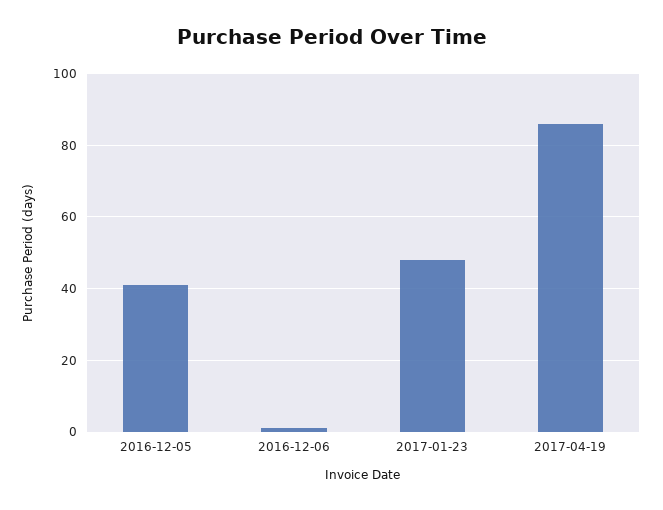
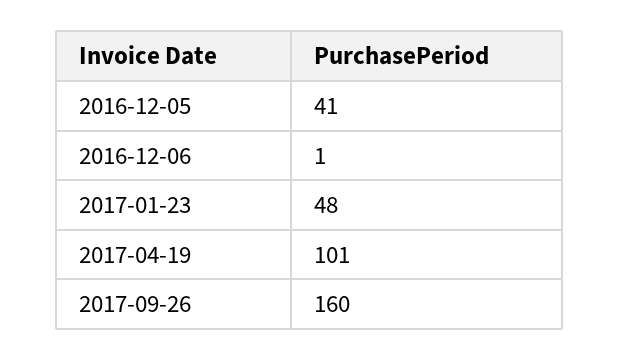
2017-04-19: 85 -> 101
2017-09-26: none -> 160

